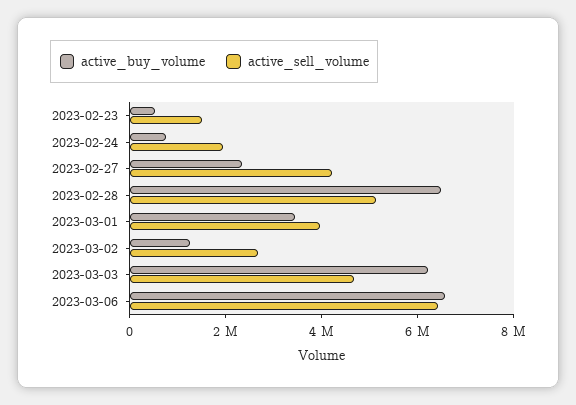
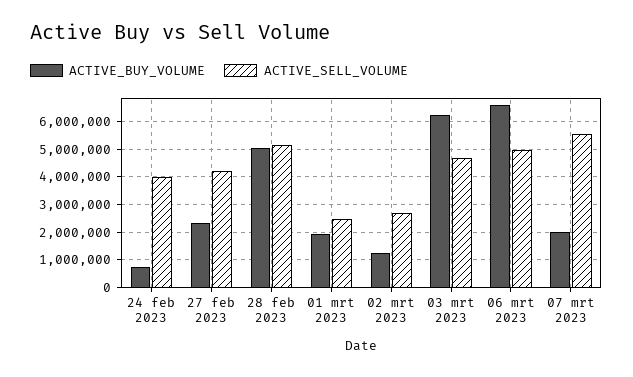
active_buy_volume, 2023-02-23: 500000 -> none
active_sell_volume, 2023-02-23: 1500000 -> none
active_sell_volume, 2023-02-24: 2000000 -> 4000000
active_buy_volume, 2023-02-28: 6500000 -> 5000000
active_buy_volume, 2023-03-01: 3500000 -> 2000000
active_sell_volume, 2023-03-01: 4000000 -> 2500000
active_sell_volume, 2023-03-06: 6500000 -> 5000000
active_buy_volume, 07 mrt 2023: none -> 2000000
active_sell_volume, 07 mrt 2023: none -> 5500000

